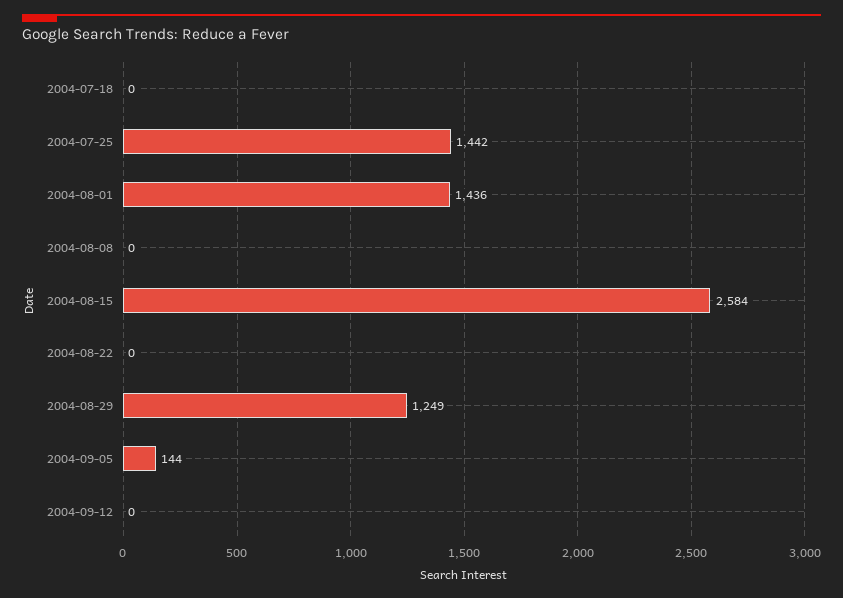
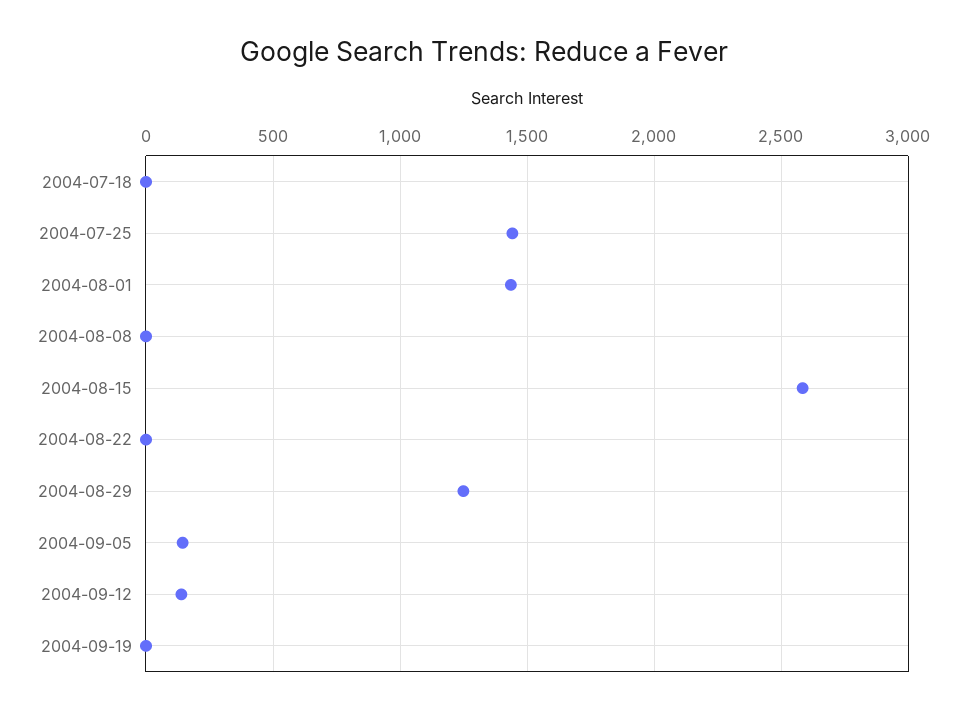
2004-09-12: 0 -> 150
2004-09-19: none -> 0

